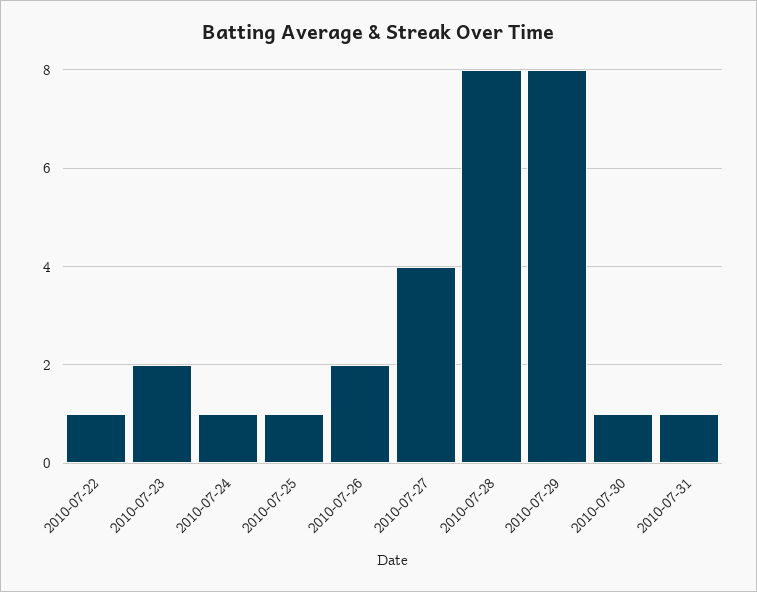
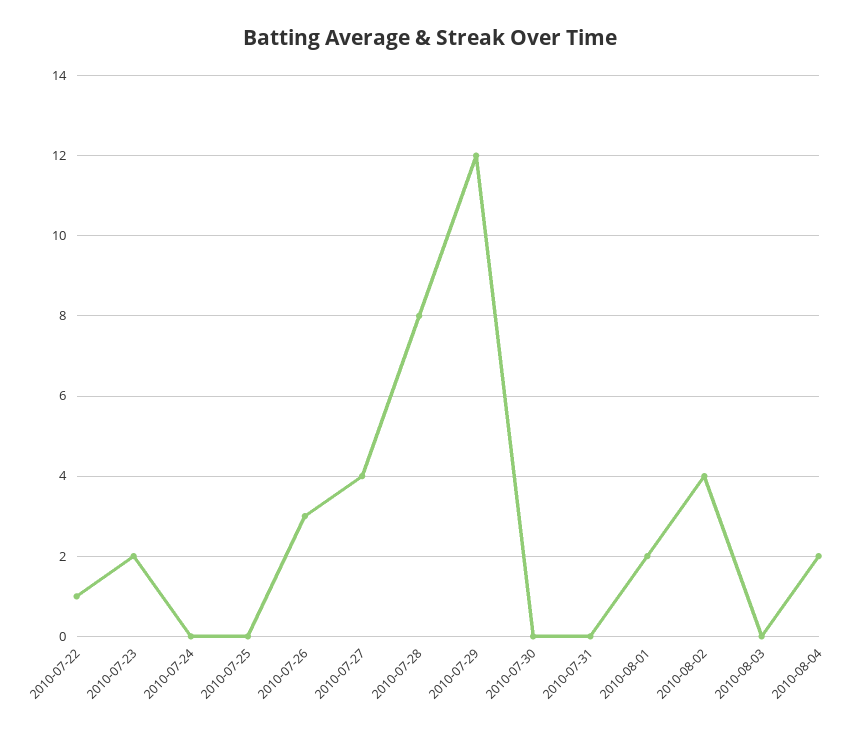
2010-07-24: 1 -> 0
2010-07-25: 1 -> 0
2010-07-26: 2 -> 3
2010-07-29: 8 -> 12
2010-07-30: 1 -> 0
2010-07-31: 1 -> 0
2010-08-01: none -> 2
2010-08-02: none -> 4
2010-08-03: none -> 0
2010-08-04: none -> 2

